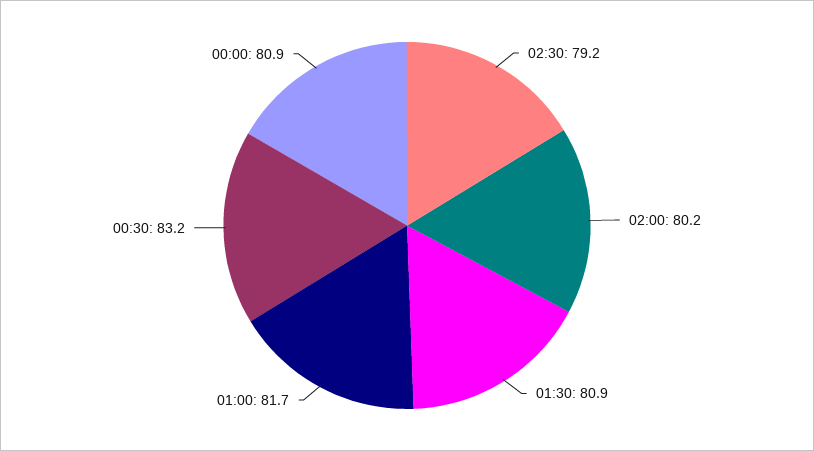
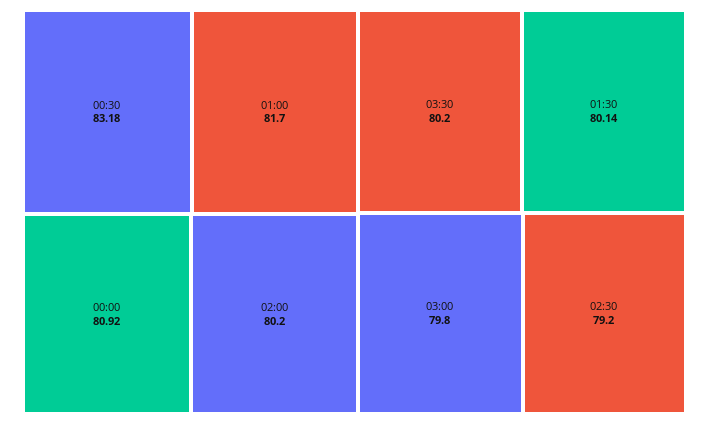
01:30: 80.9 -> 80.14
03:30: none -> 80.2
03:00: none -> 79.8

